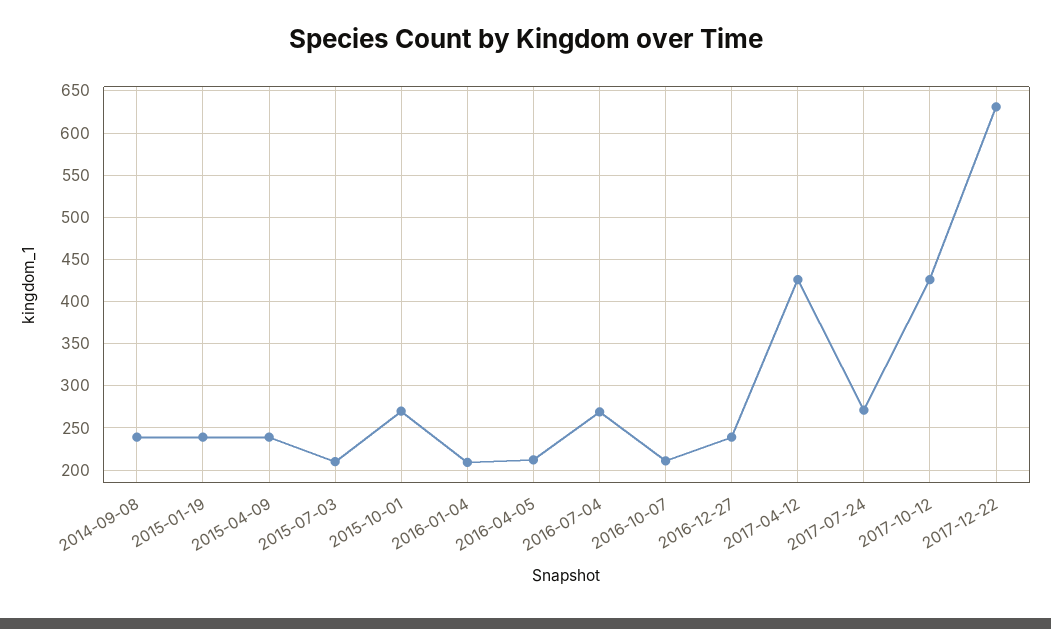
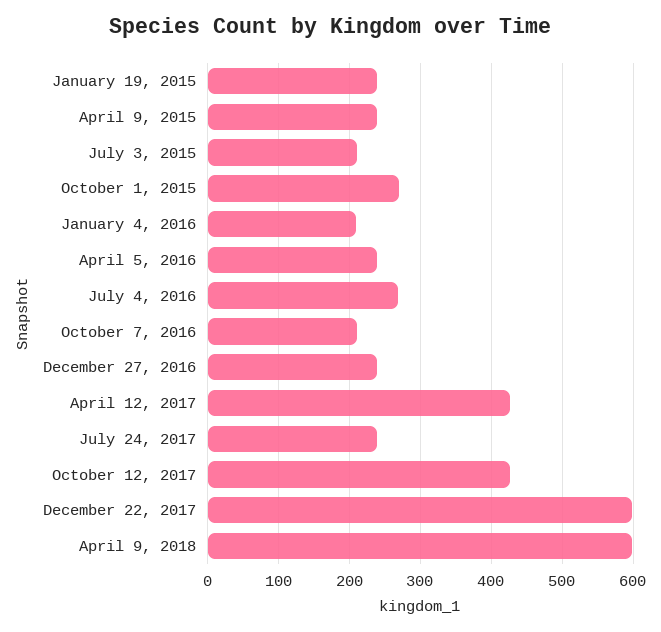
2014-09-08: 240 -> none
2016-04-05: 210 -> 240
2017-07-24: 270 -> 240
2017-12-22: 630 -> 600
April 9, 2018: none -> 600

